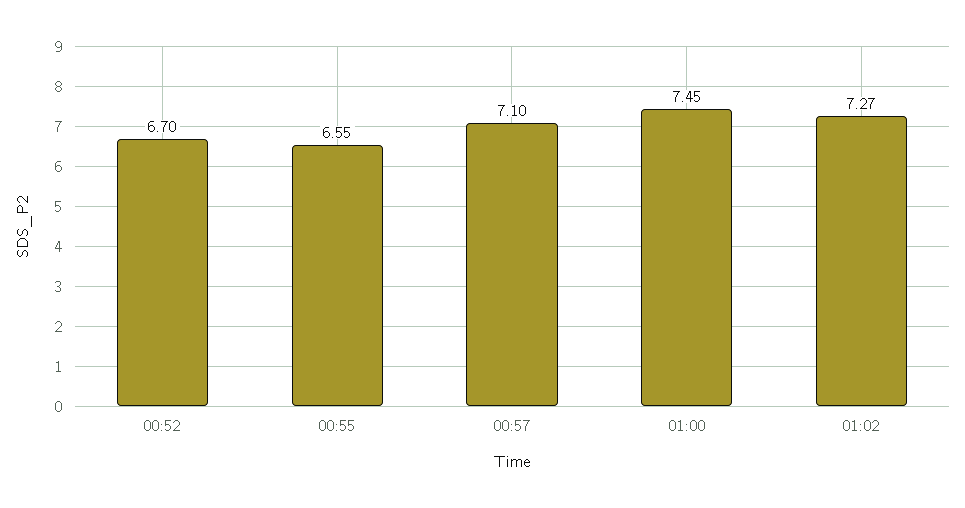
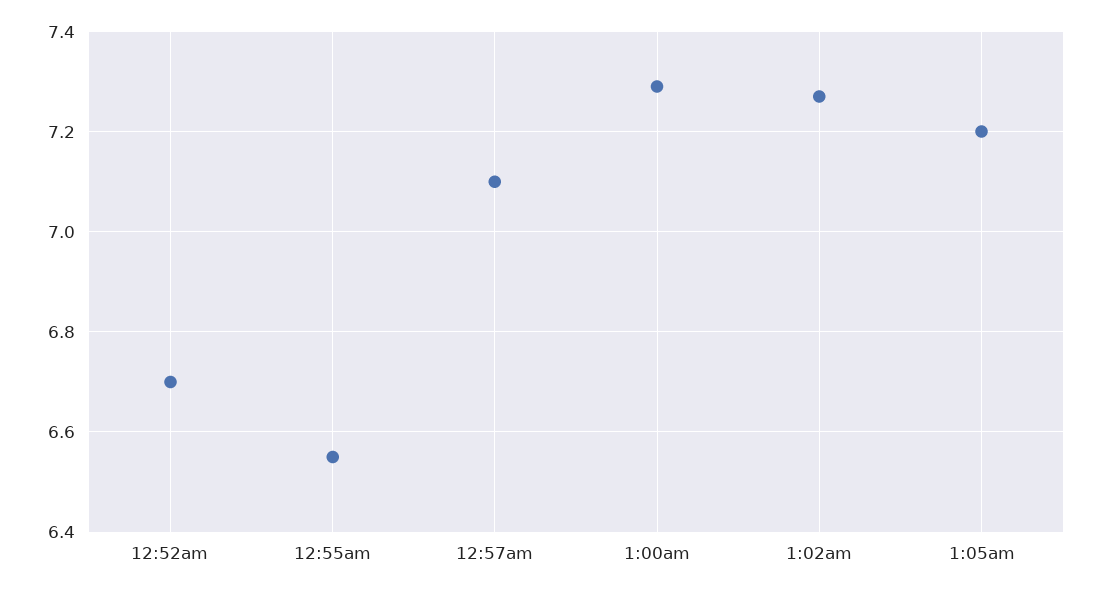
01:00: 7.45 -> 7.3
1:05am: none -> 7.2

